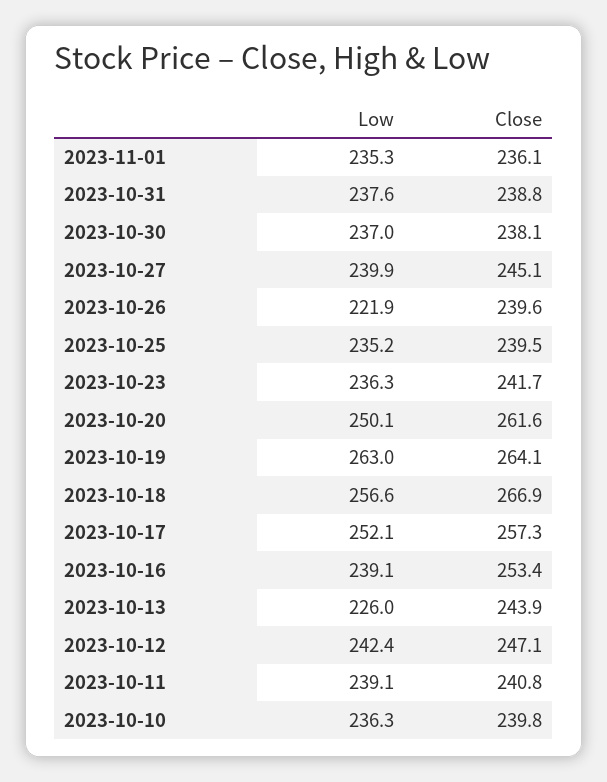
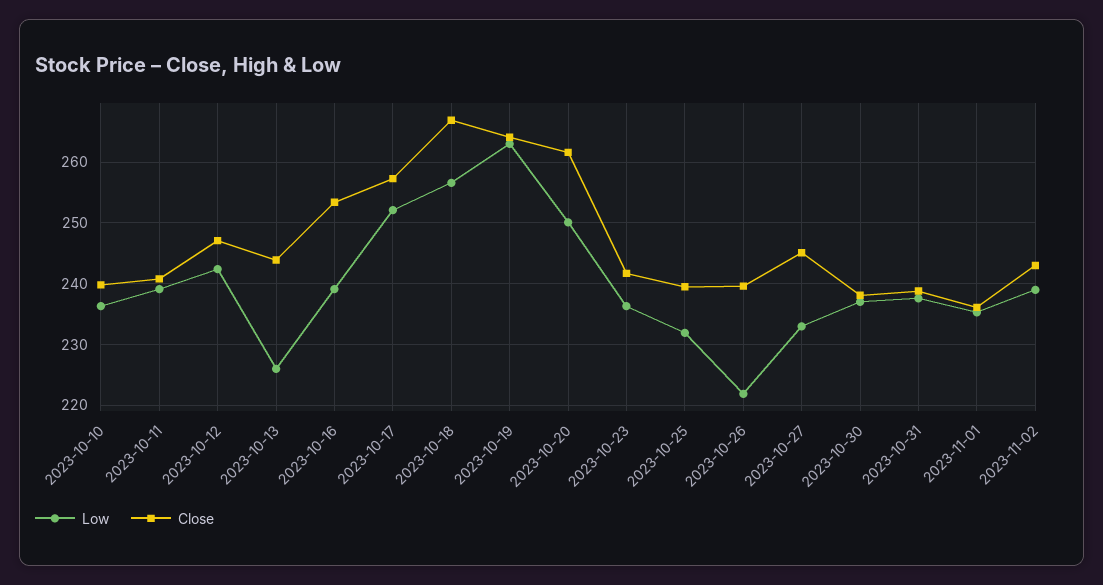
Low, 2023-10-27: 239.9 -> 233
Low, 2023-10-25: 235.2 -> 232
Low, 2023-11-02: none -> 239
Close, 2023-11-02: none -> 243

